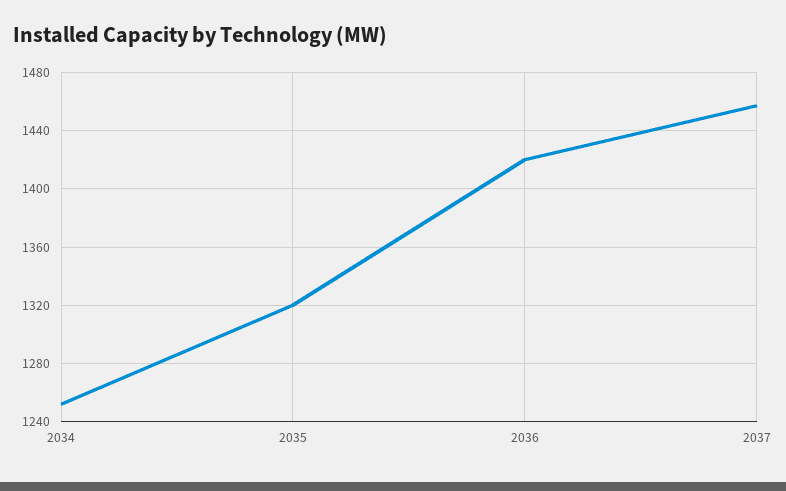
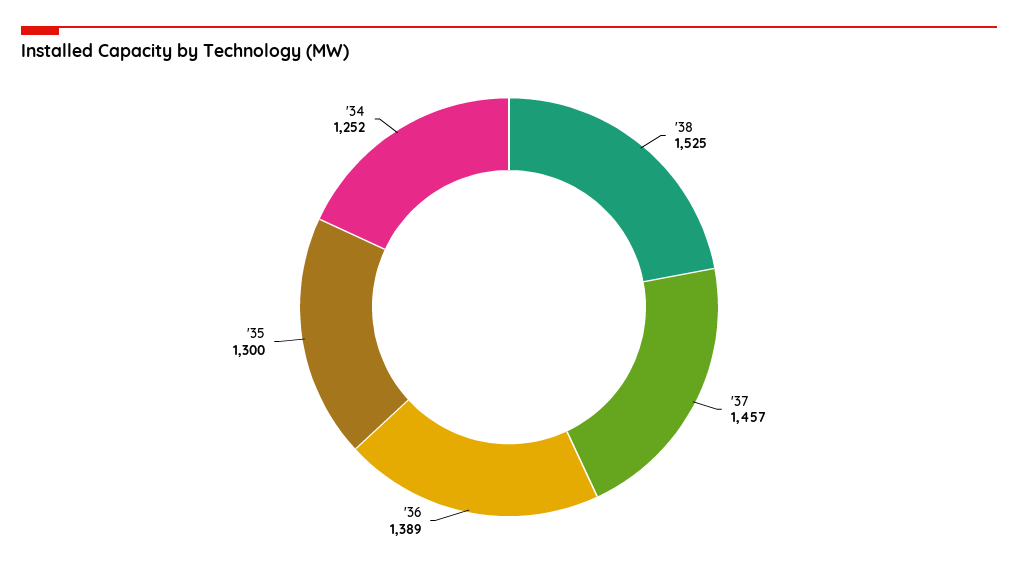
2035: 1320 -> 1300
2036: 1420 -> 1389
'38: none -> 1525

